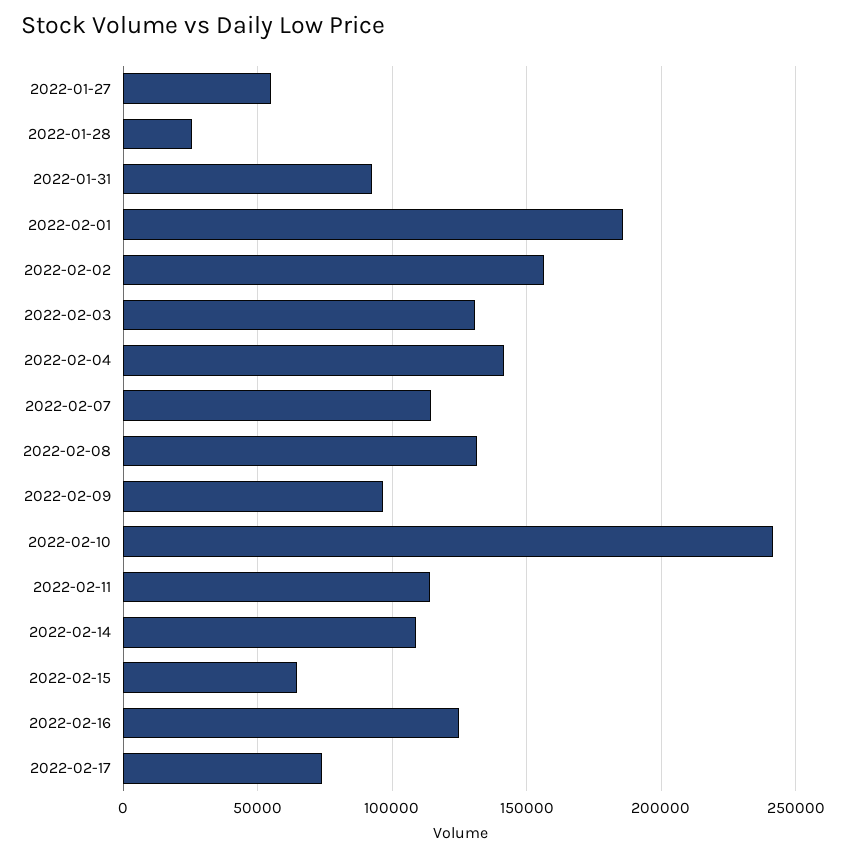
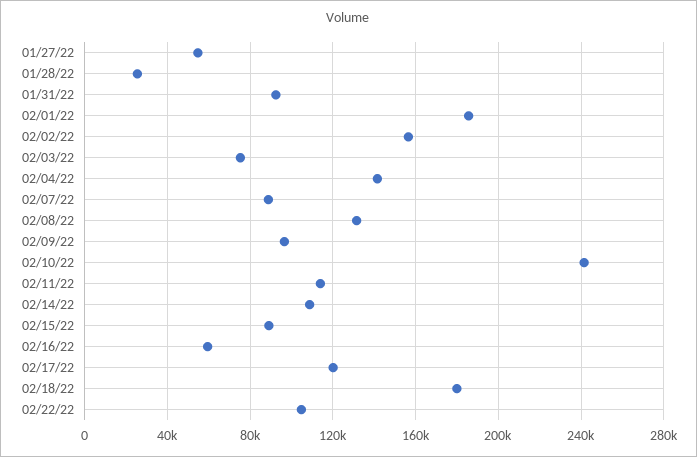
2022-02-03: 130000 -> 75000
2022-02-07: 115000 -> 90000
2022-02-15: 65000 -> 90000
2022-02-16: 125000 -> 60000
2022-02-17: 75000 -> 120000
02/18/22: none -> 180000
02/22/22: none -> 105000

